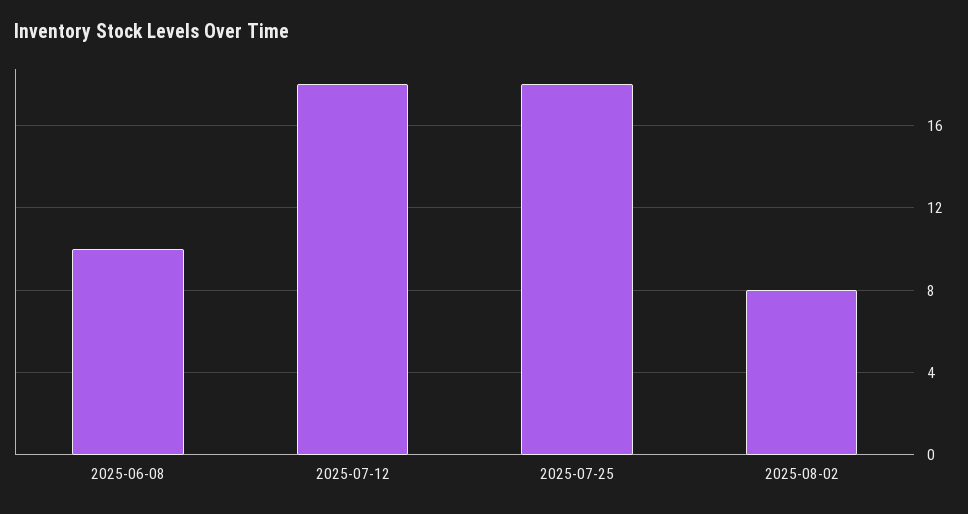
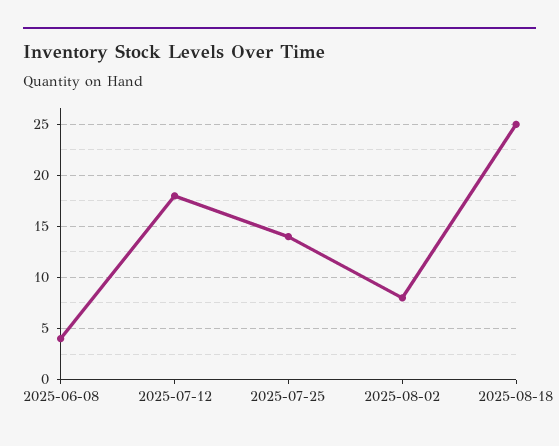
2025-06-08: 10 -> 4
2025-07-25: 18 -> 14
2025-08-18: none -> 25

